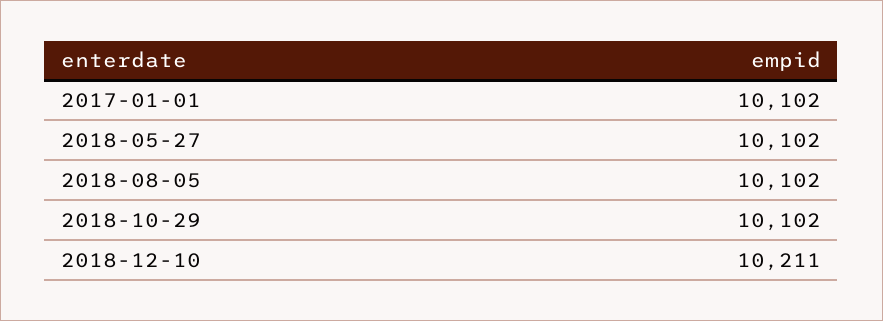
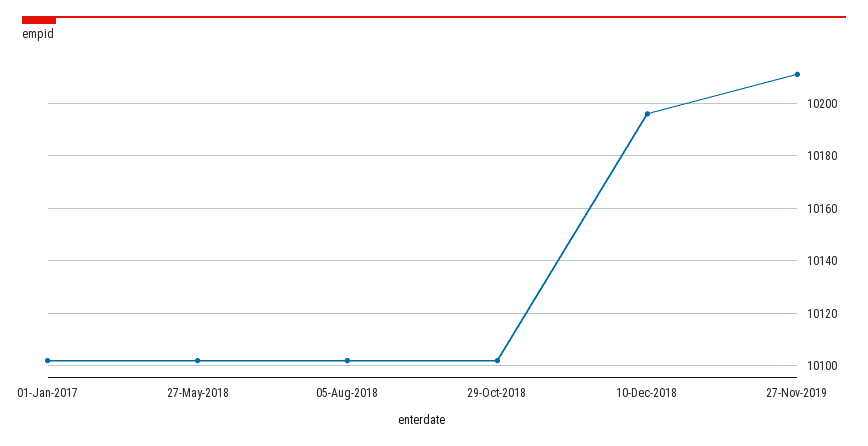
2018-12-10: 10211 -> 10195
27-Nov-2019: none -> 10210

